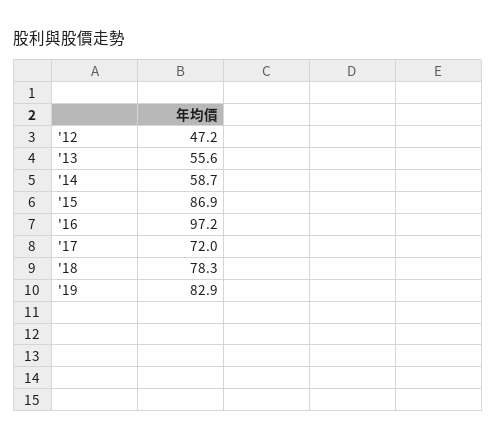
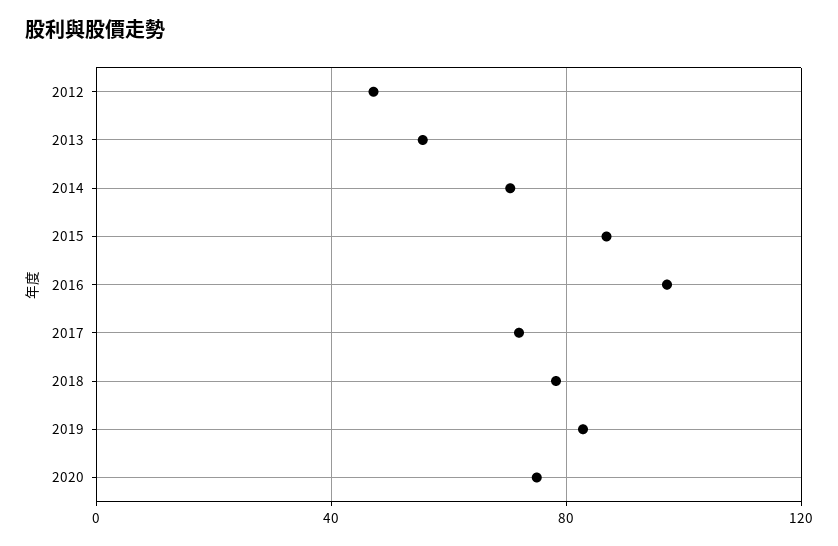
'14: 58.7 -> 70
2020: none -> 75

